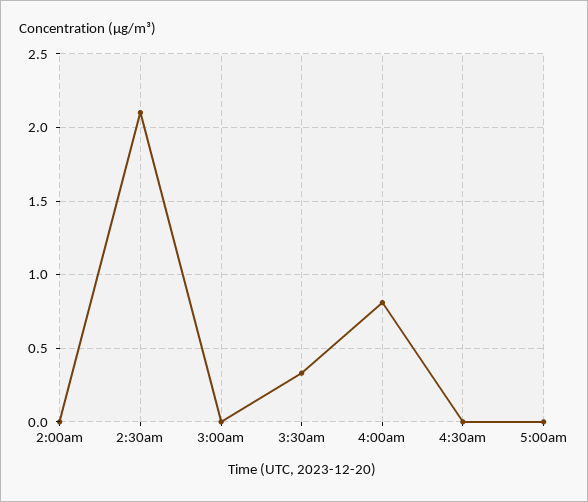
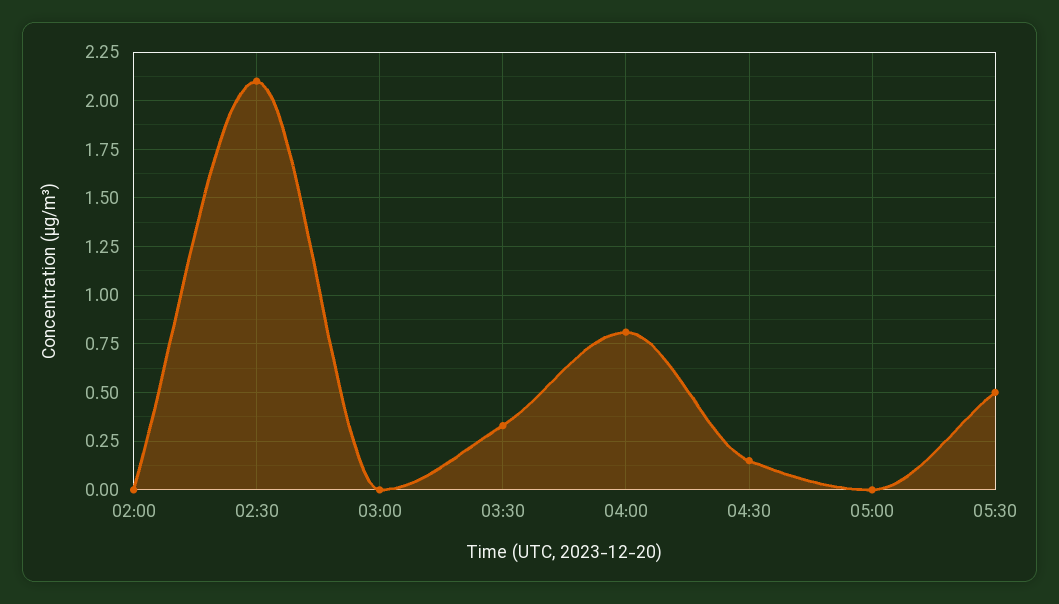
4:30am: 0 -> 0.15
05:30: none -> 0.5

